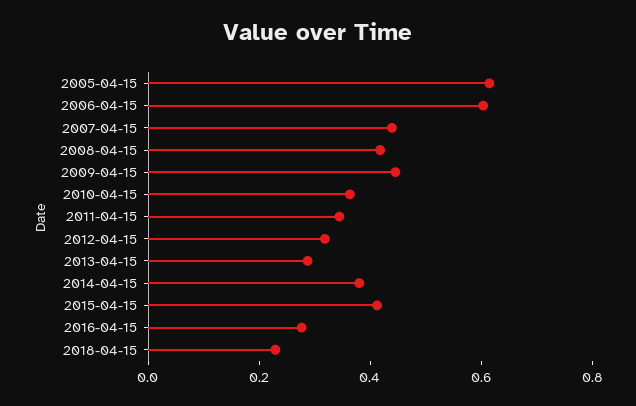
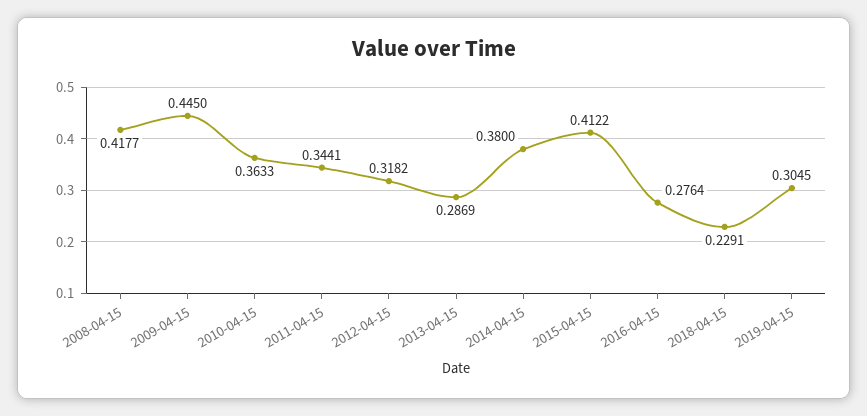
2005-04-15: 0.6 -> none
2006-04-15: 0.6 -> none
2007-04-15: 0.45 -> none
2019-04-15: none -> 0.3045

